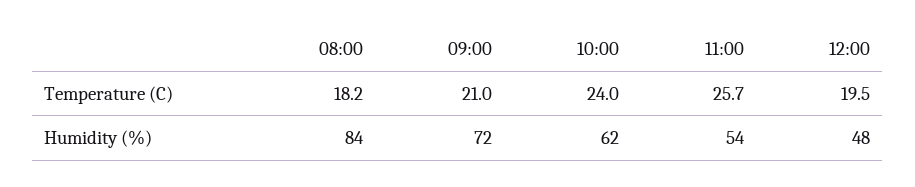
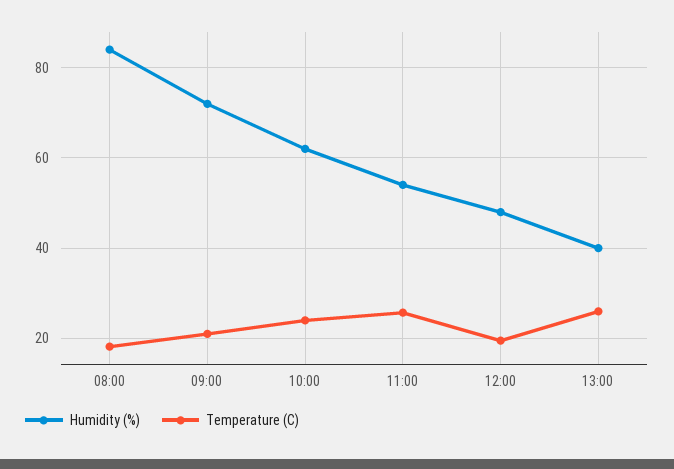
Humidity (%), 13:00: none -> 40
Temperature (C), 13:00: none -> 26

